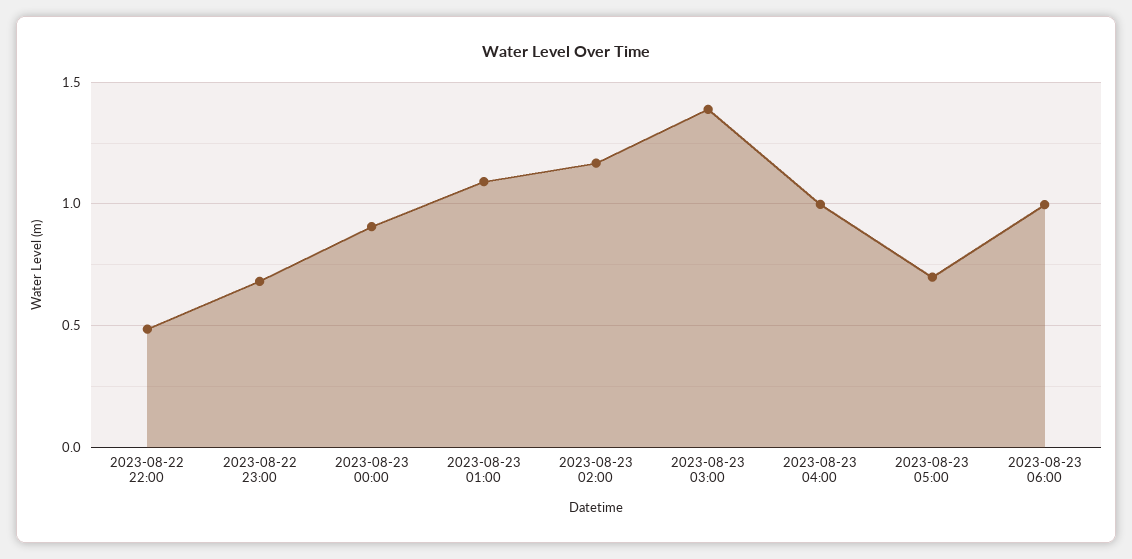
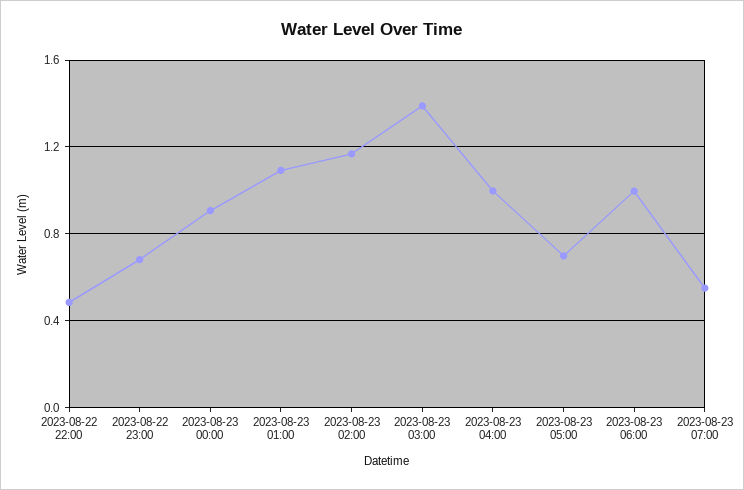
2023-08-23 07:00: none -> 0.55

